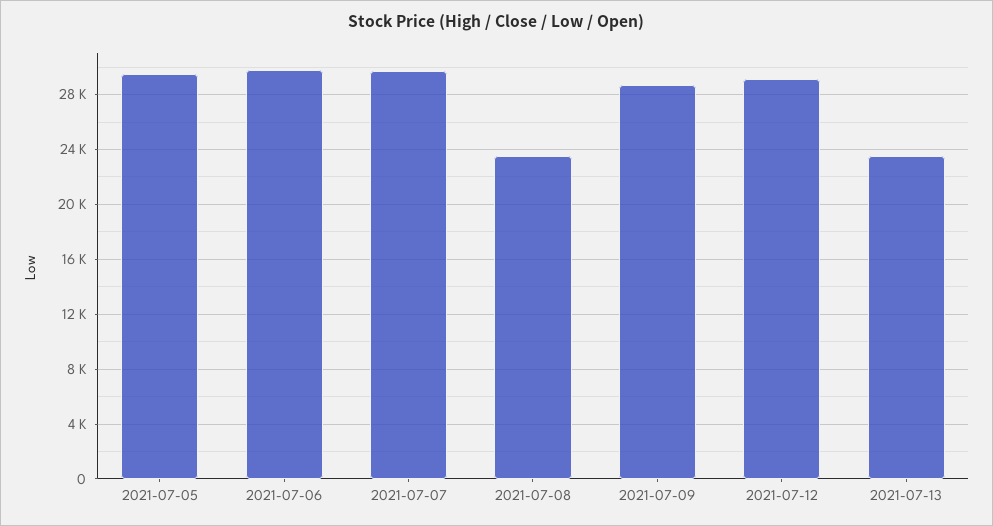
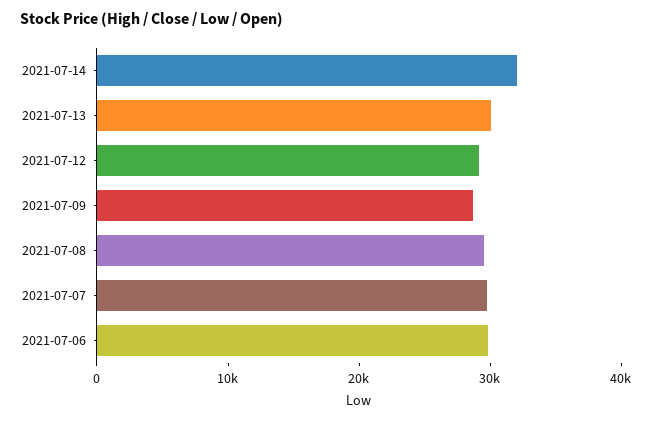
2021-07-05: 29500 -> none
2021-07-08: 23500 -> 30000
2021-07-13: 23500 -> 30000
2021-07-14: none -> 32000

